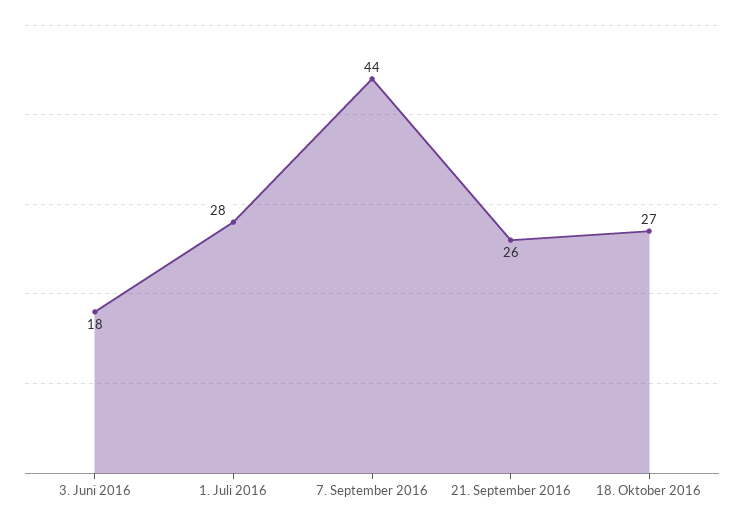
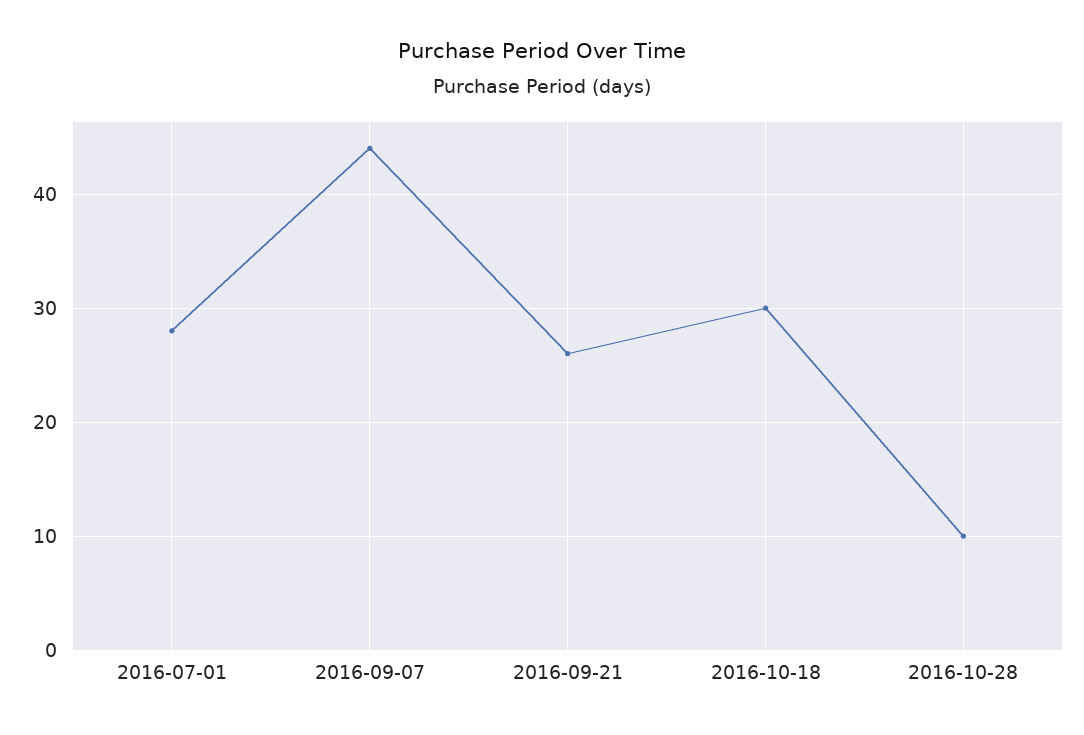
3. Juni 2016: 18 -> none
18. Oktober 2016: 27 -> 30
2016-10-28: none -> 10

